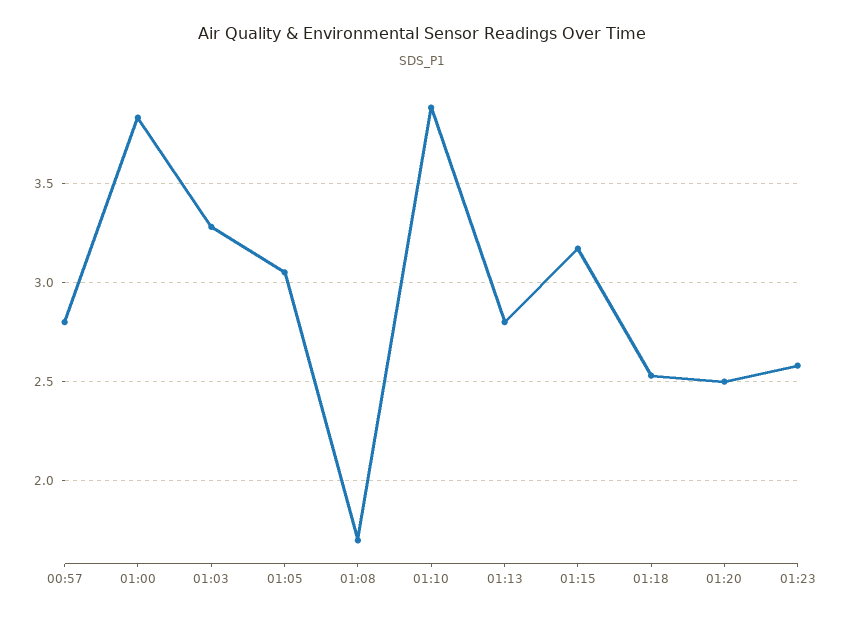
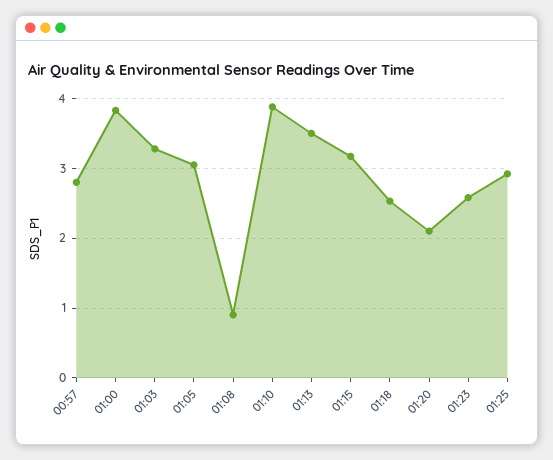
01:08: 1.7 -> 0.9
01:13: 2.8 -> 3.5
01:20: 2.5 -> 2.1
01:25: none -> 2.9

